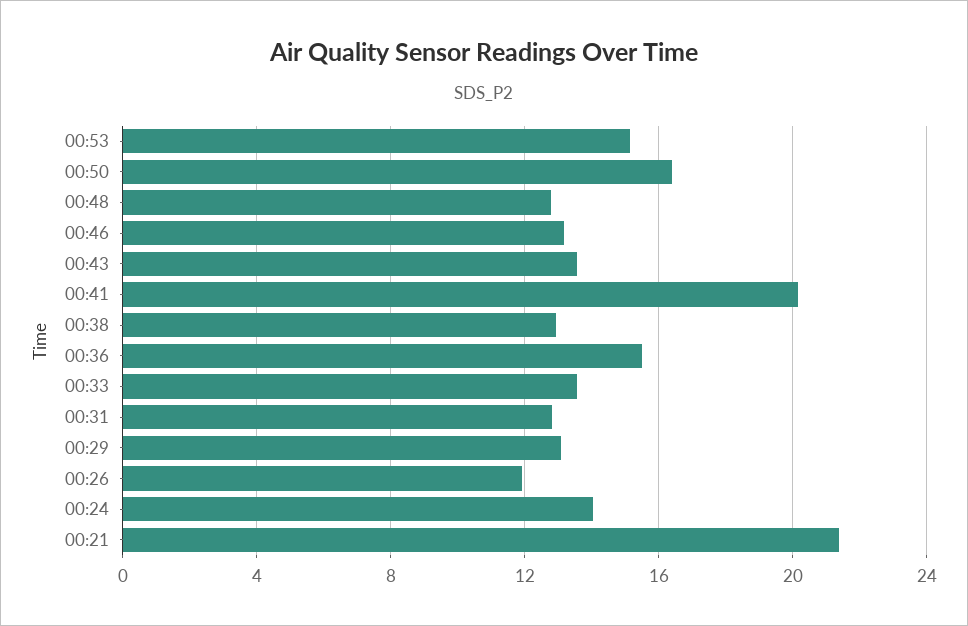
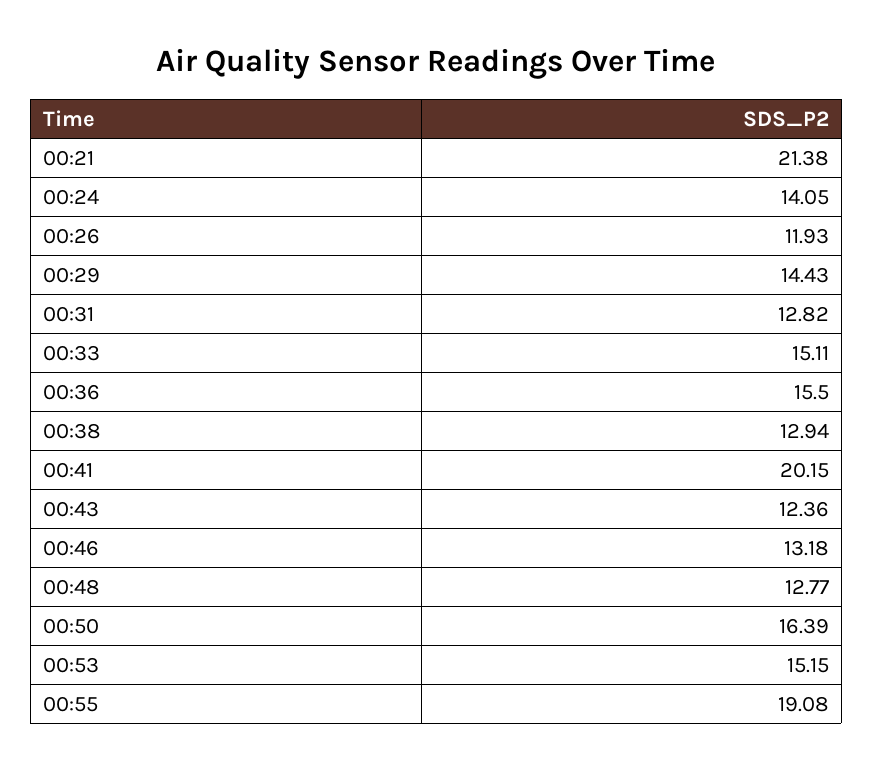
00:43: 13.5 -> 12.36
00:33: 13.5 -> 15.11
00:29: 13 -> 14.43
00:55: none -> 19.08

